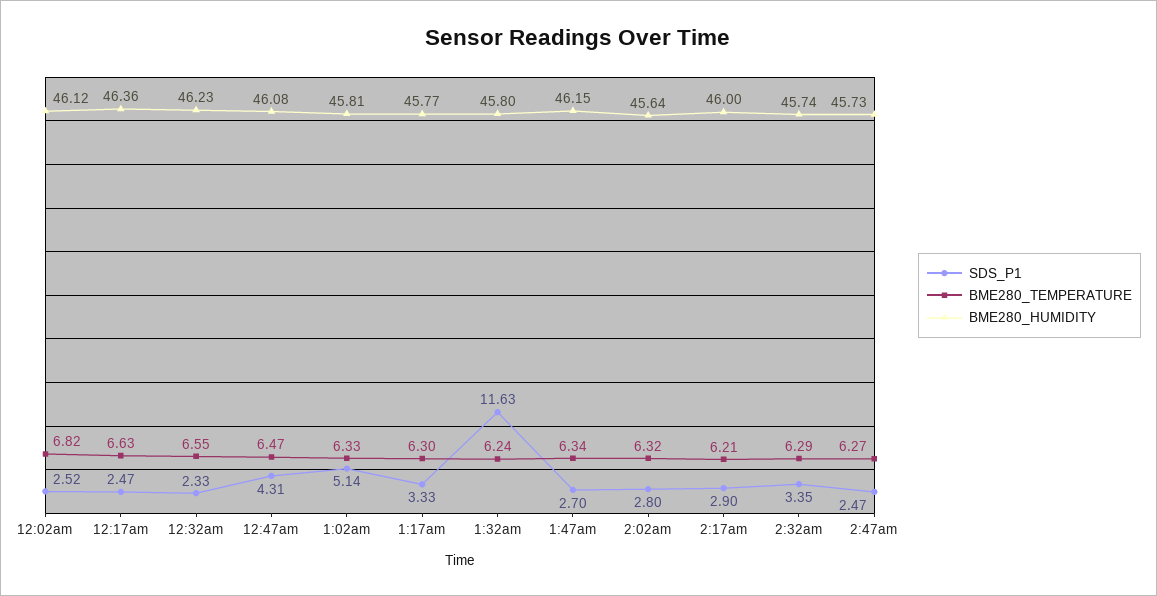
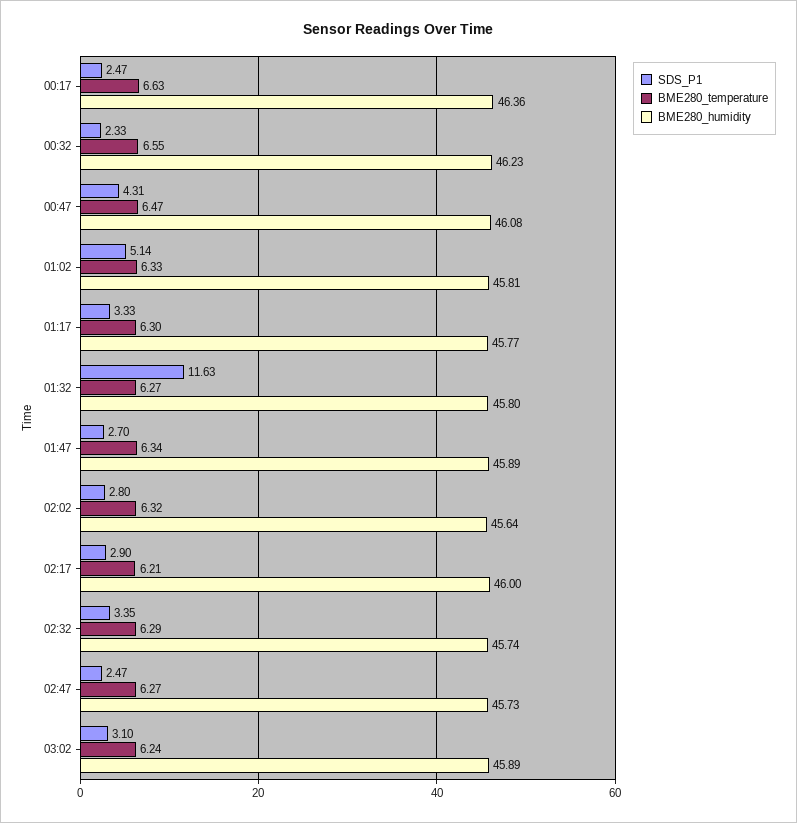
SDS_P1, 12:02am: 2.52 -> none
BME280_TEMPERATURE, 12:02am: 6.82 -> none
BME280_HUMIDITY, 12:02am: 46.12 -> none
BME280_TEMPERATURE, 1:32am: 6.24 -> 6.27
BME280_HUMIDITY, 1:47am: 46.15 -> 45.89
SDS_P1, 03:02: none -> 3.1
BME280_TEMPERATURE, 03:02: none -> 6.24
BME280_HUMIDITY, 03:02: none -> 45.89

